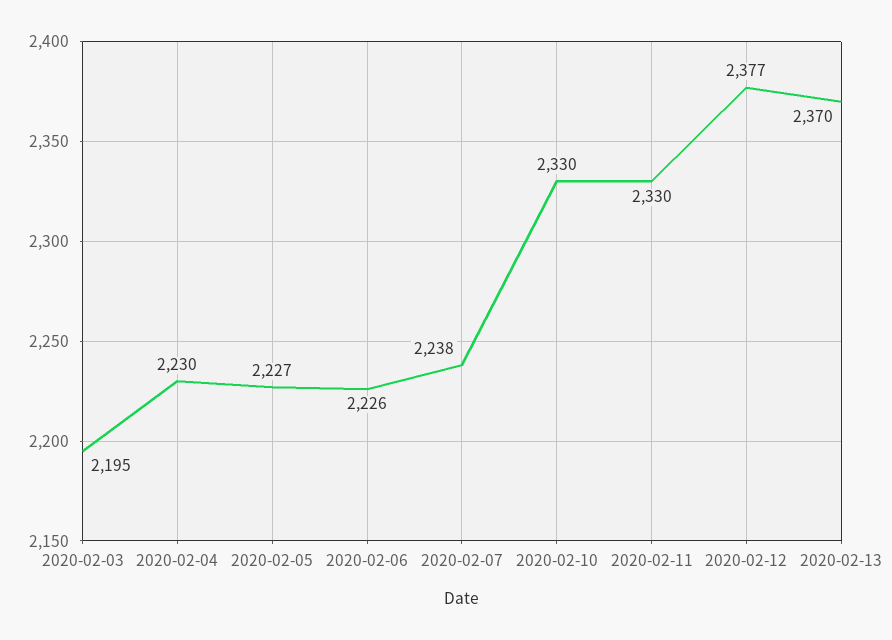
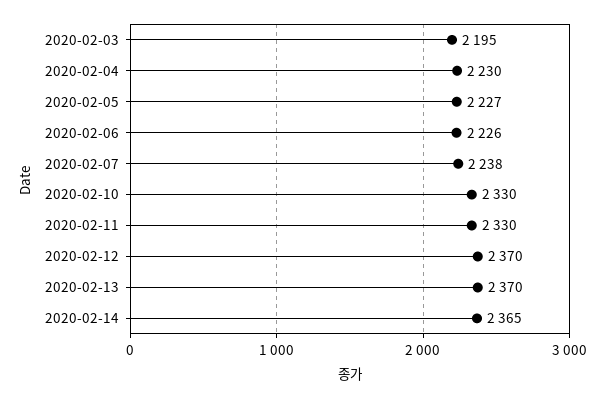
2020-02-12: 2377 -> 2370
2020-02-14: none -> 2365

